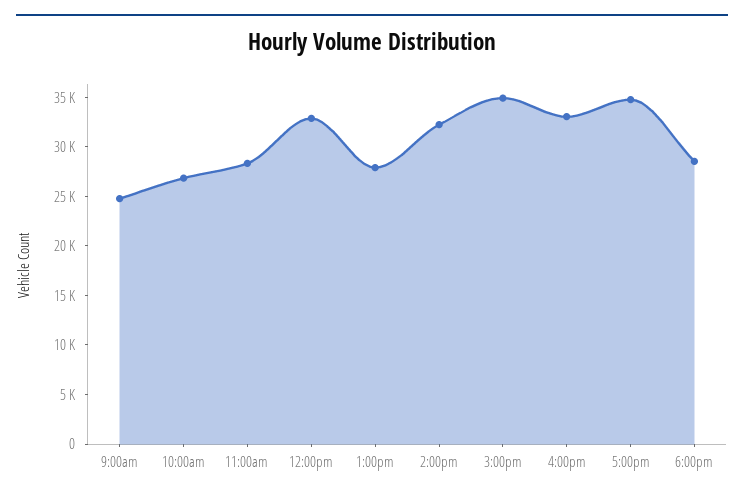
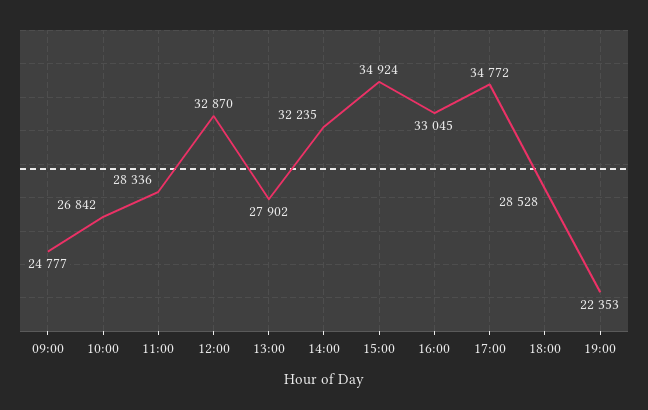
19:00: none -> 22353

